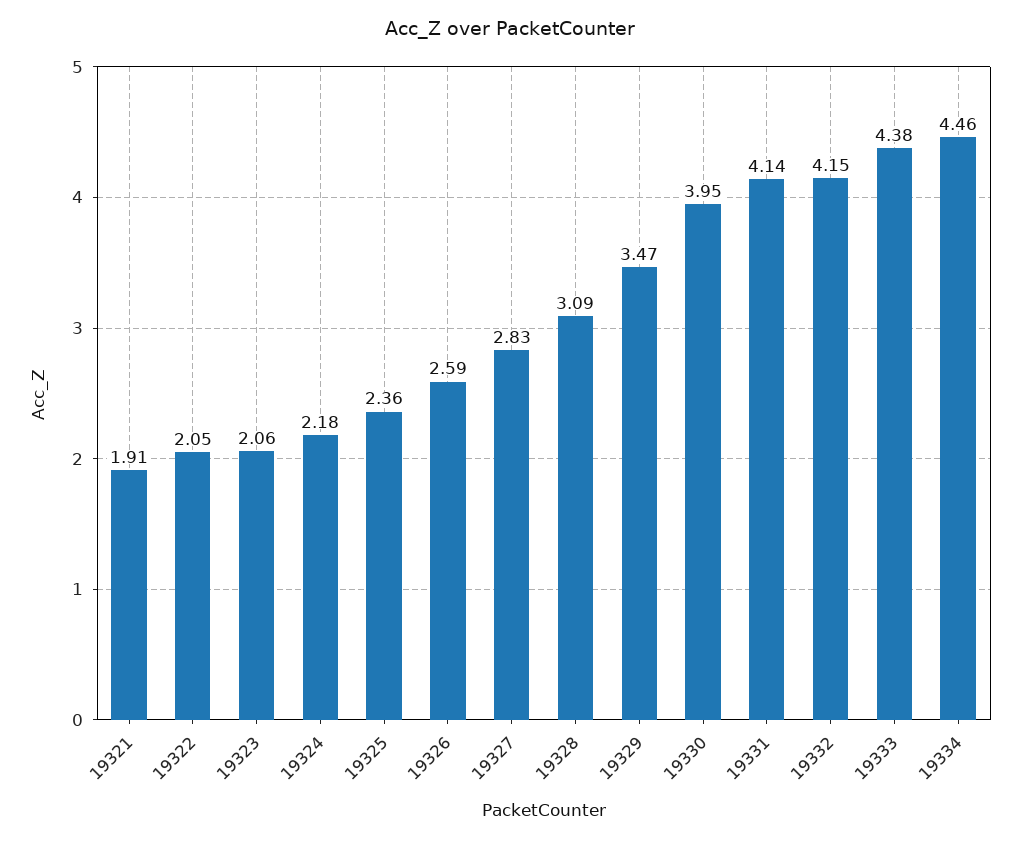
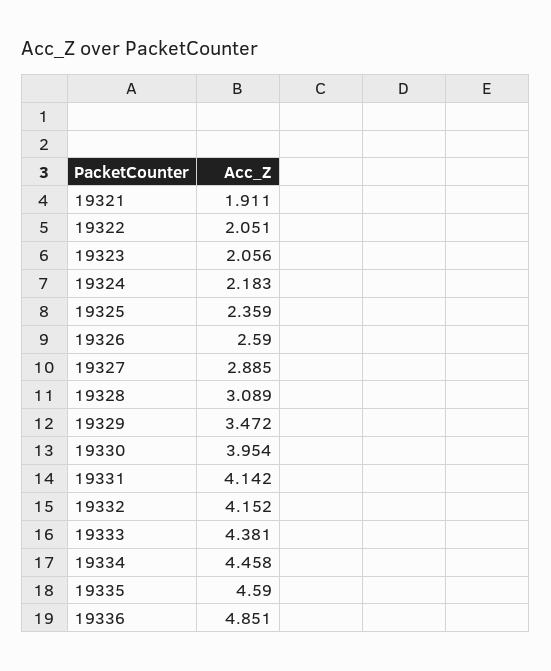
19327: 2.83 -> 2.885
19335: none -> 4.59
19336: none -> 4.851

